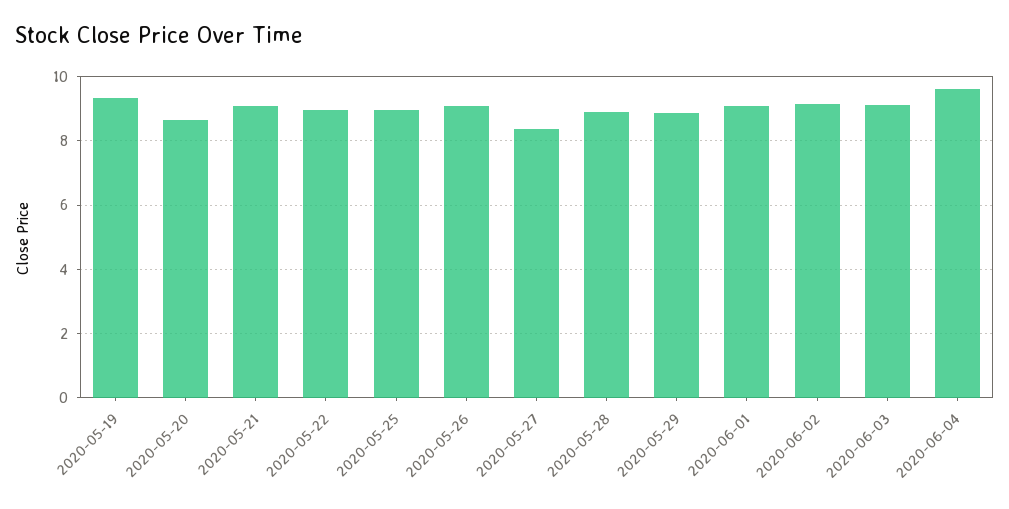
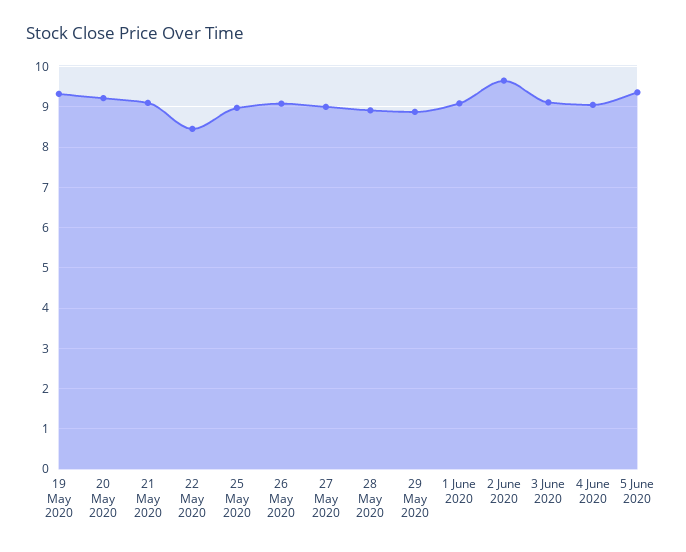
2020-05-20: 8.6 -> 9.2
2020-05-22: 9 -> 8.4
2020-05-27: 8.4 -> 9
2020-06-02: 9.2 -> 9.6
2020-06-04: 9.6 -> 9
5 June 2020: none -> 9.4

